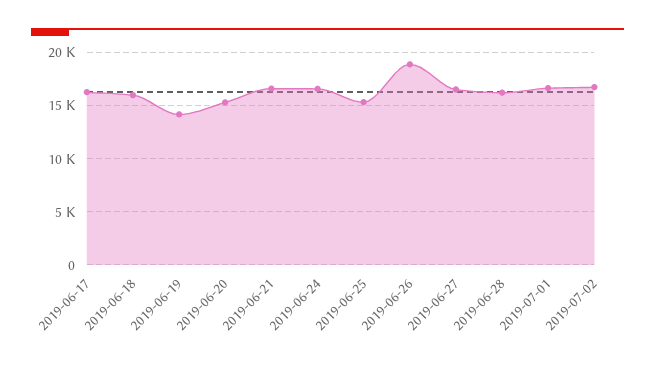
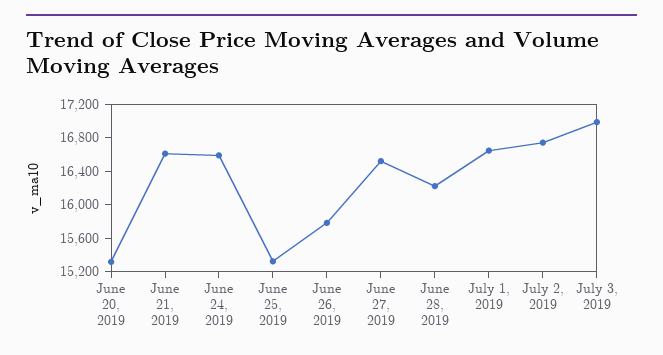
2019-06-17: 16000 -> none
2019-06-18: 16000 -> none
2019-06-19: 14000 -> none
2019-06-26: 19000 -> 15800
July 3, 2019: none -> 17000

